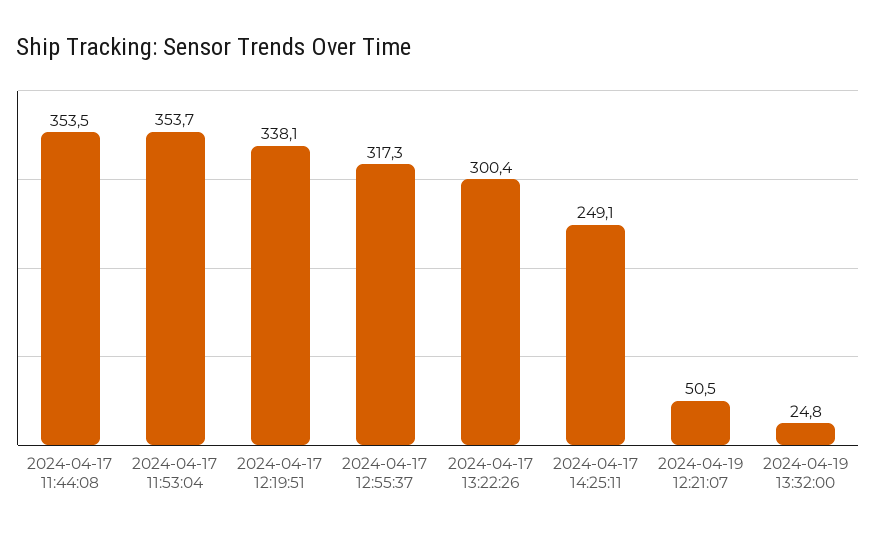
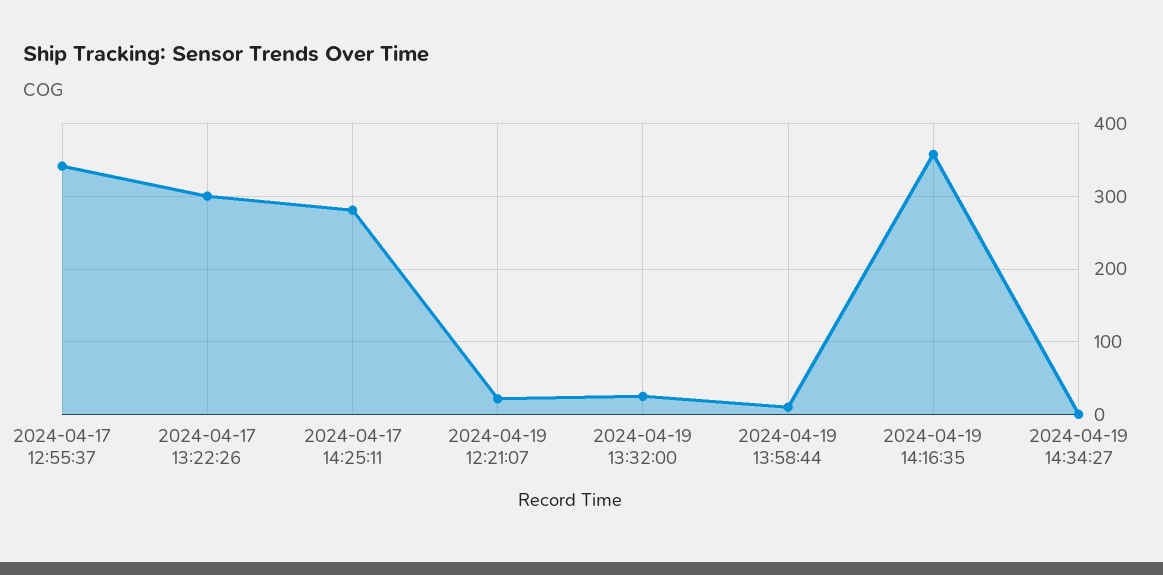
2024-04-17 11:44:08: 353.5 -> none
2024-04-17 11:53:04: 353.7 -> none
2024-04-17 12:19:51: 338.1 -> none
2024-04-17 12:55:37: 317.3 -> 340
2024-04-17 14:25:11: 249.1 -> 280
2024-04-19 12:21:07: 50.5 -> 20
2024-04-19 13:58:44: none -> 10
2024-04-19 14:16:35: none -> 360
2024-04-19 14:34:27: none -> 0

